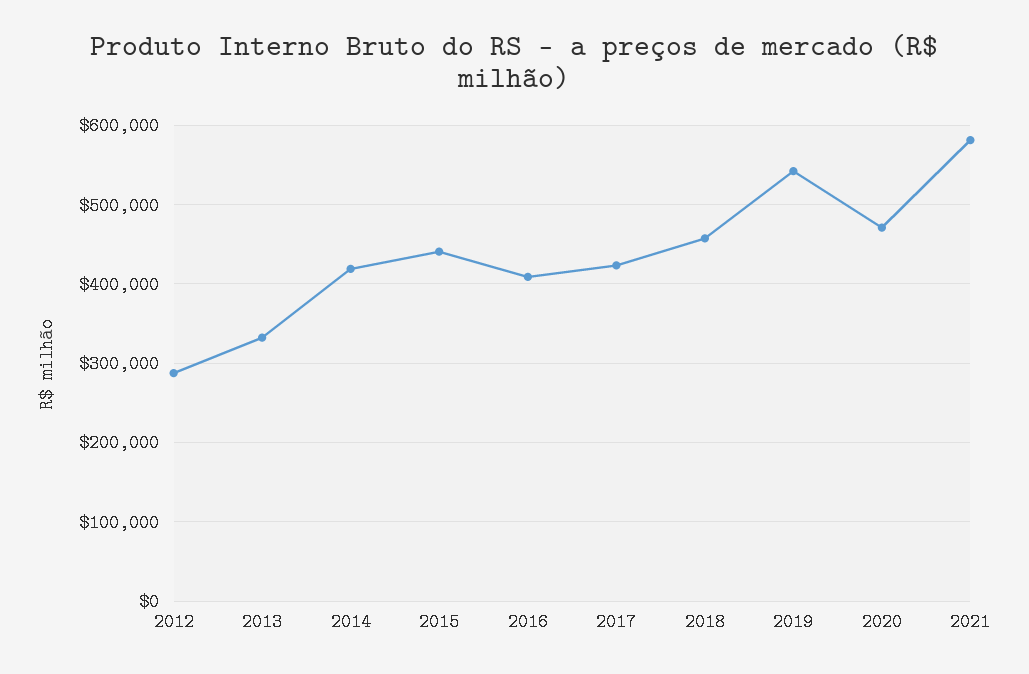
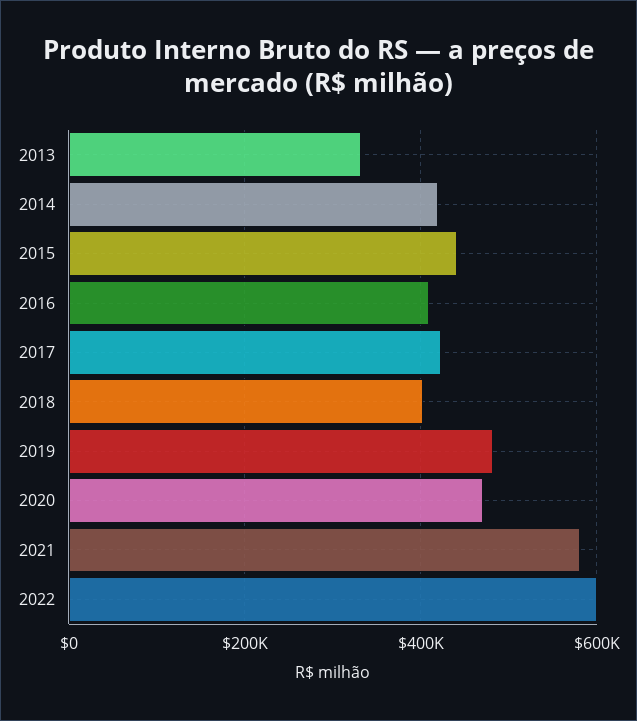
2012: 290000 -> none
2018: 460000 -> 400000
2019: 540000 -> 480000
2022: none -> 600000

